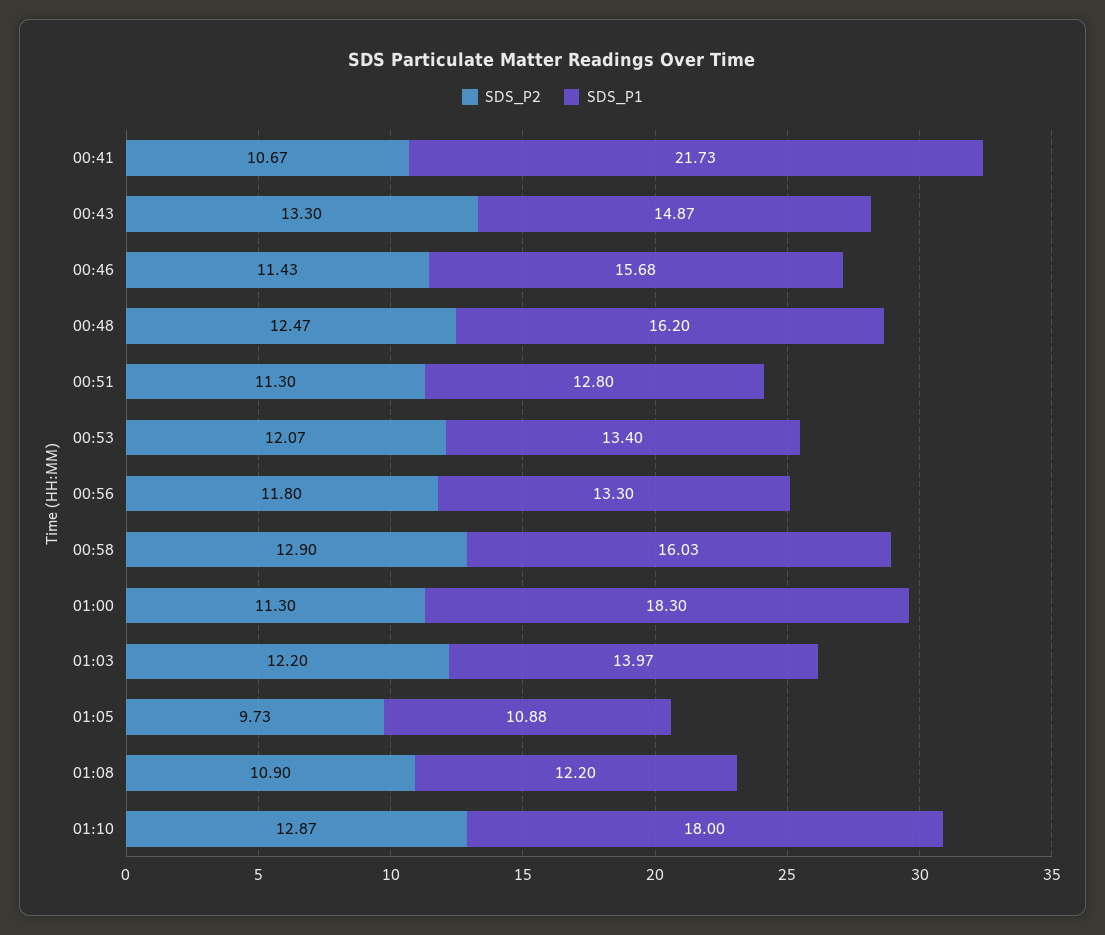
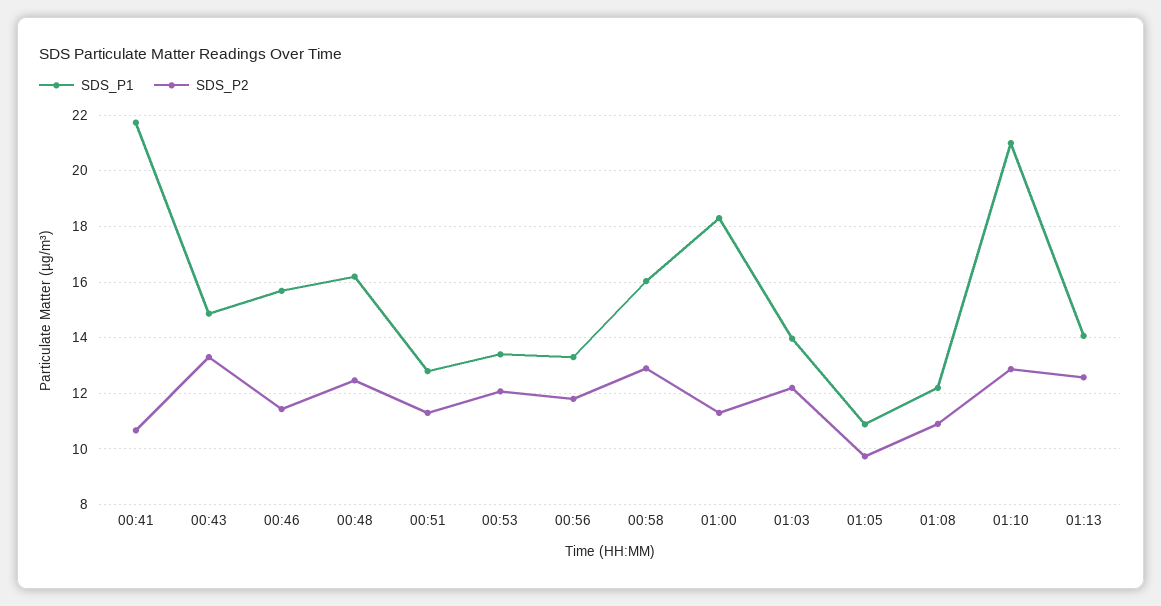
SDS_P1, 01:10: 18 -> 21
SDS_P1, 01:13: none -> 14
SDS_P2, 01:13: none -> 12.5

